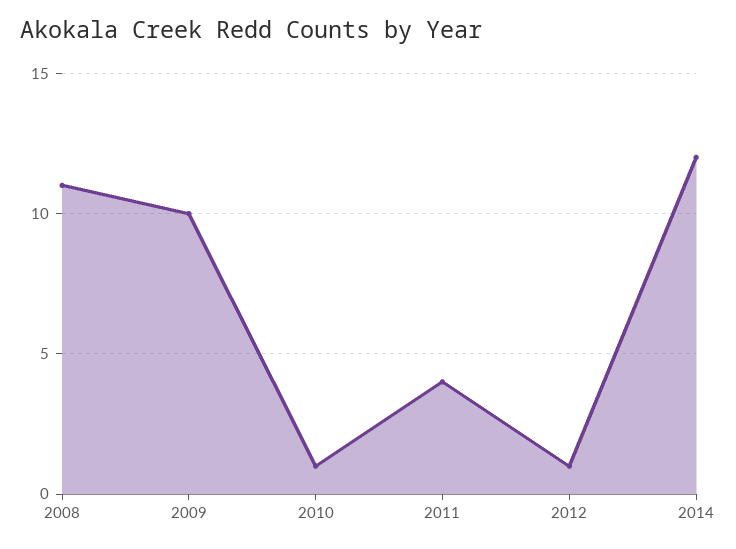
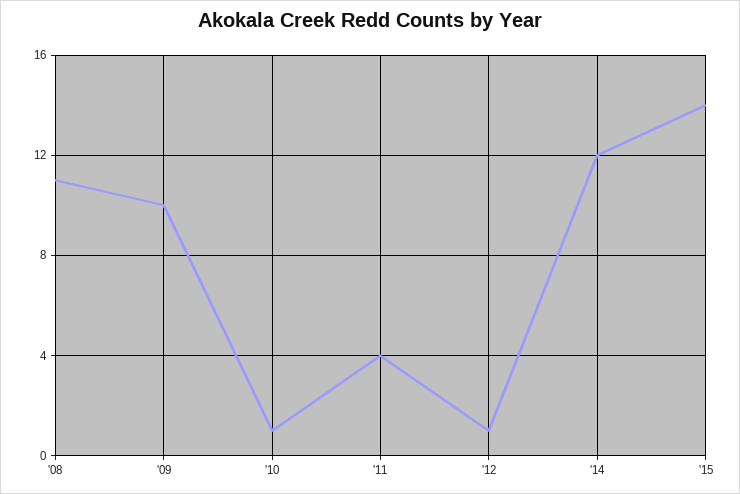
'15: none -> 14

